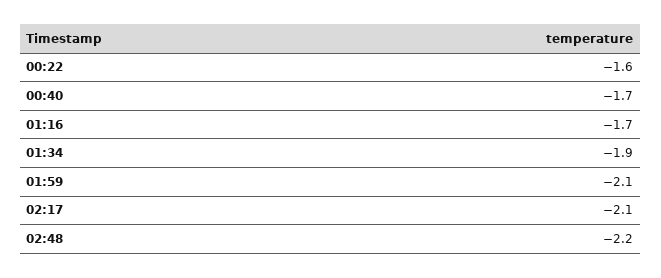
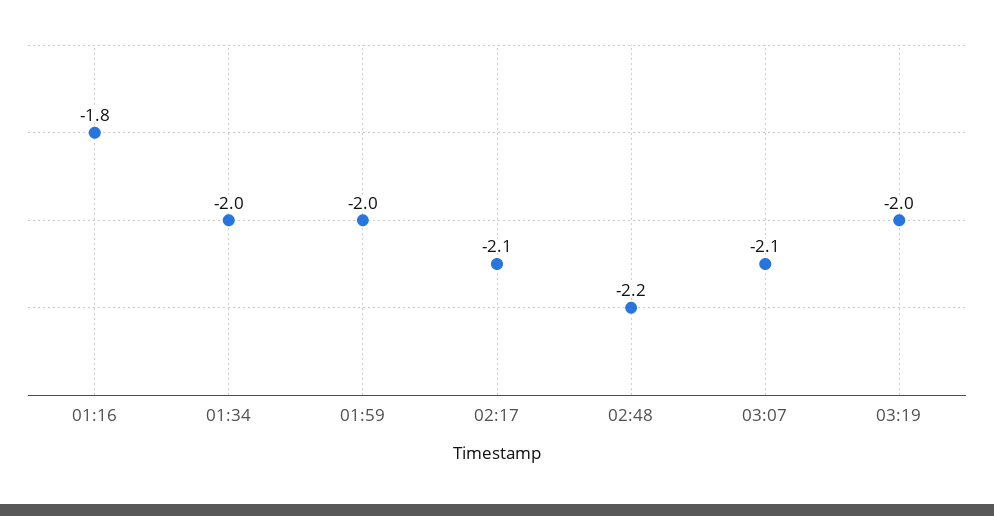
00:22: -1.6 -> none
00:40: -1.7 -> none
01:16: -1.7 -> -1.8
01:34: -1.9 -> -2
01:59: -2.1 -> -2
03:07: none -> -2.1
03:19: none -> -2

